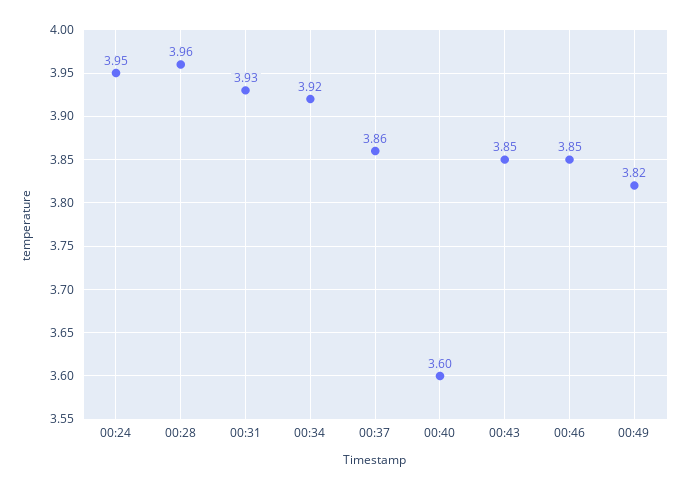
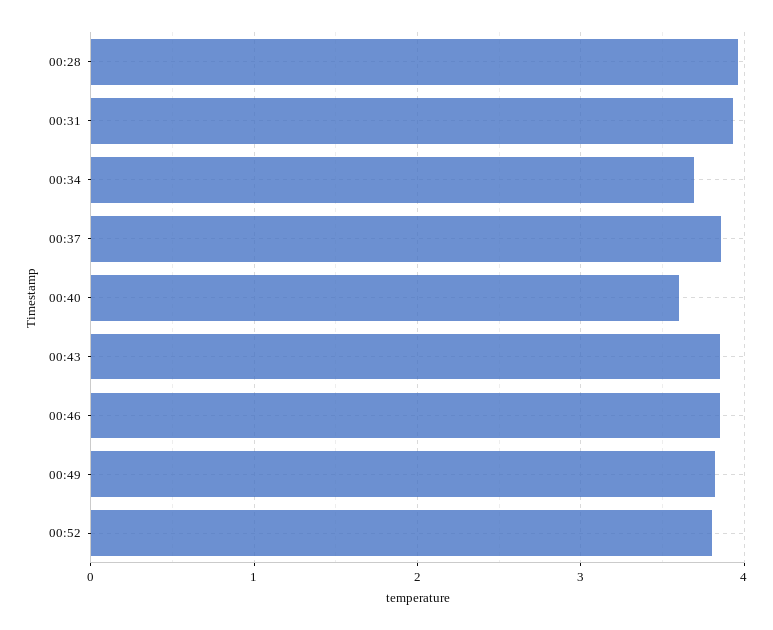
00:24: 3.95 -> none
00:34: 3.92 -> 3.7
00:52: none -> 3.8

